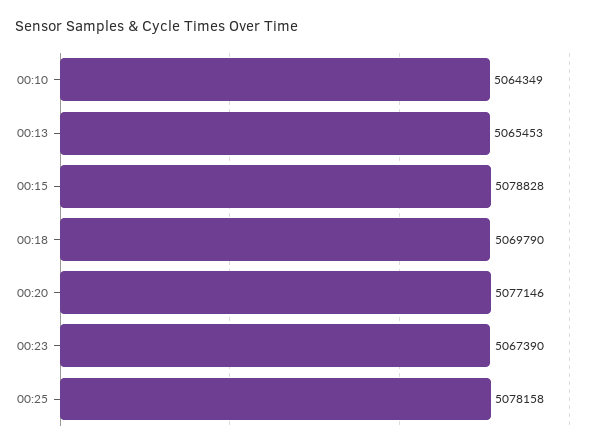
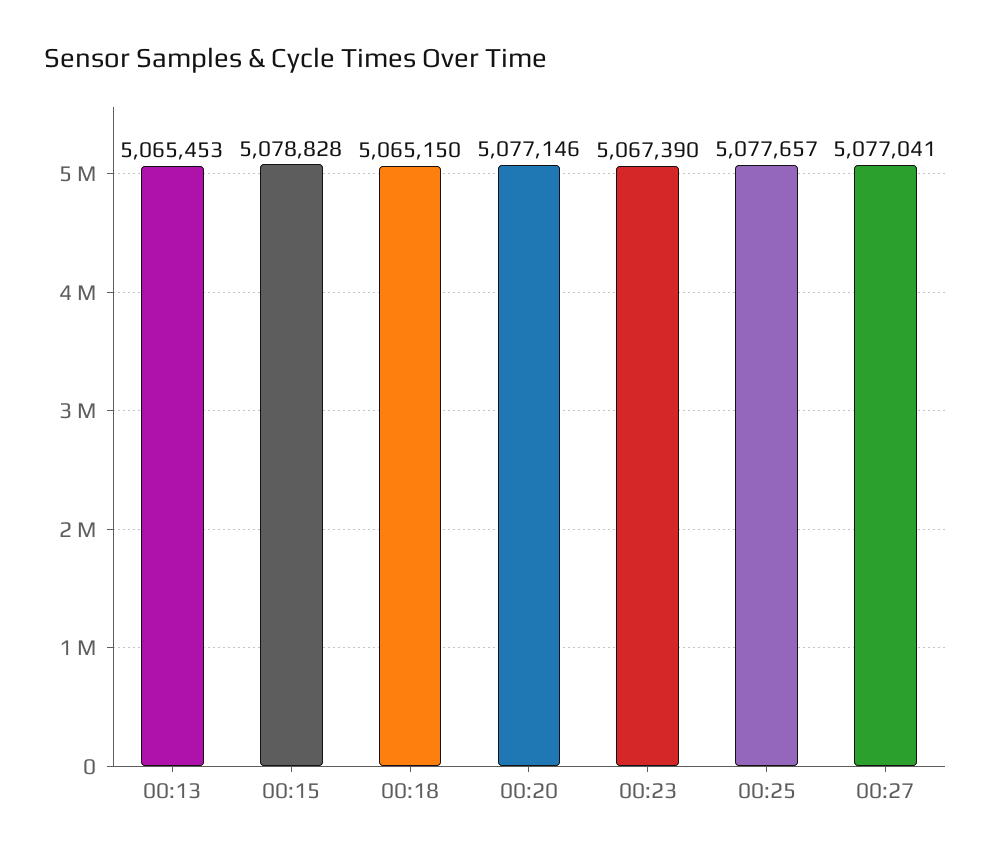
00:10: 5064349 -> none
00:18: 5069790 -> 5065150
00:25: 5078158 -> 5077657
00:27: none -> 5077041

